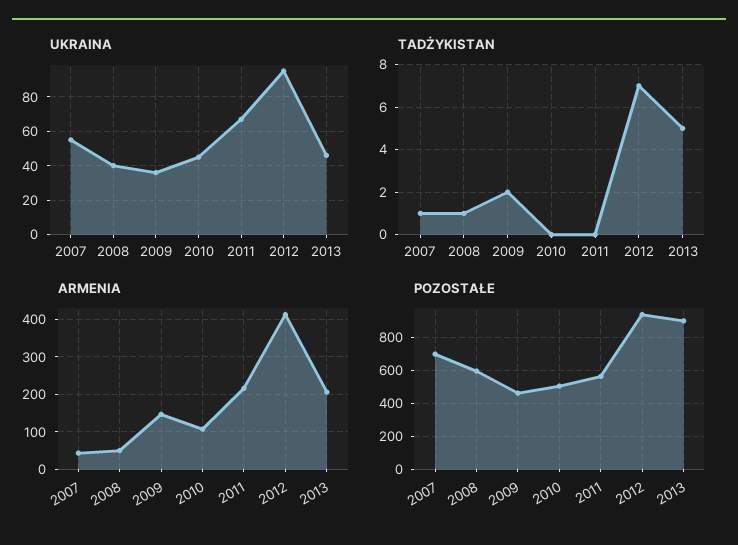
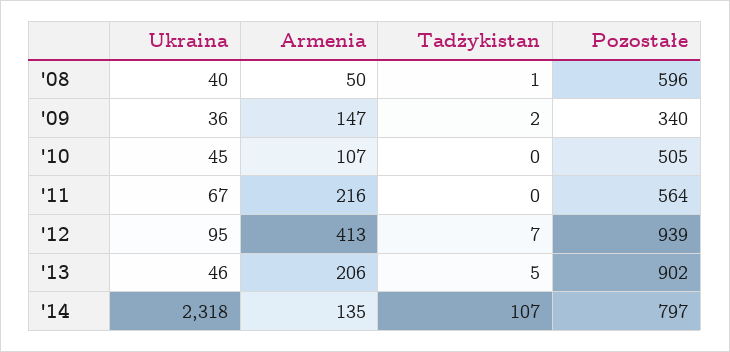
UKRAINA, 2007: 55 -> none
TADŻYKISTAN, 2007: 1 -> none
ARMENIA, 2007: 40 -> none
POZOSTAŁE, 2007: 700 -> none
POZOSTAŁE, 2009: 450 -> 340
UKRAINA, '14: none -> 2318
ARMENIA, '14: none -> 135
TADŻYKISTAN, '14: none -> 107
POZOSTAŁE, '14: none -> 797

